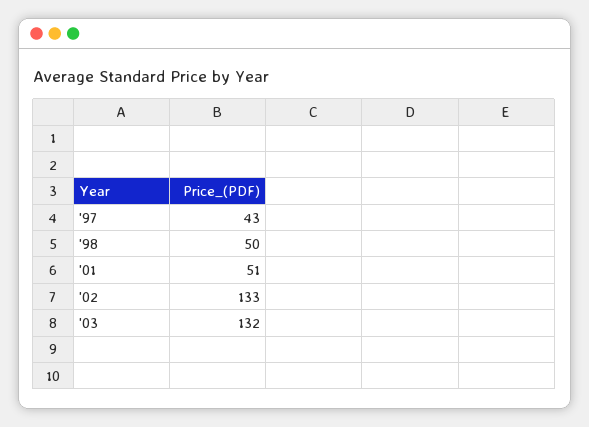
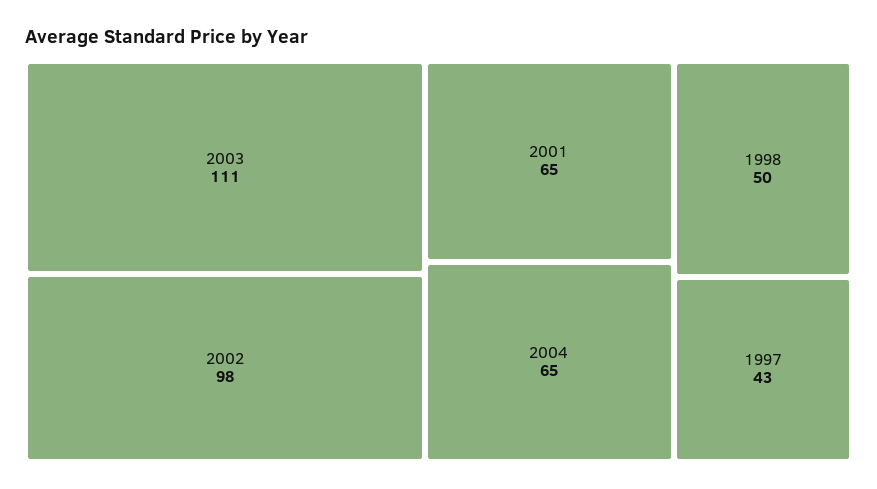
'01: 51 -> 65
'02: 133 -> 98
'03: 132 -> 111
2004: none -> 65

